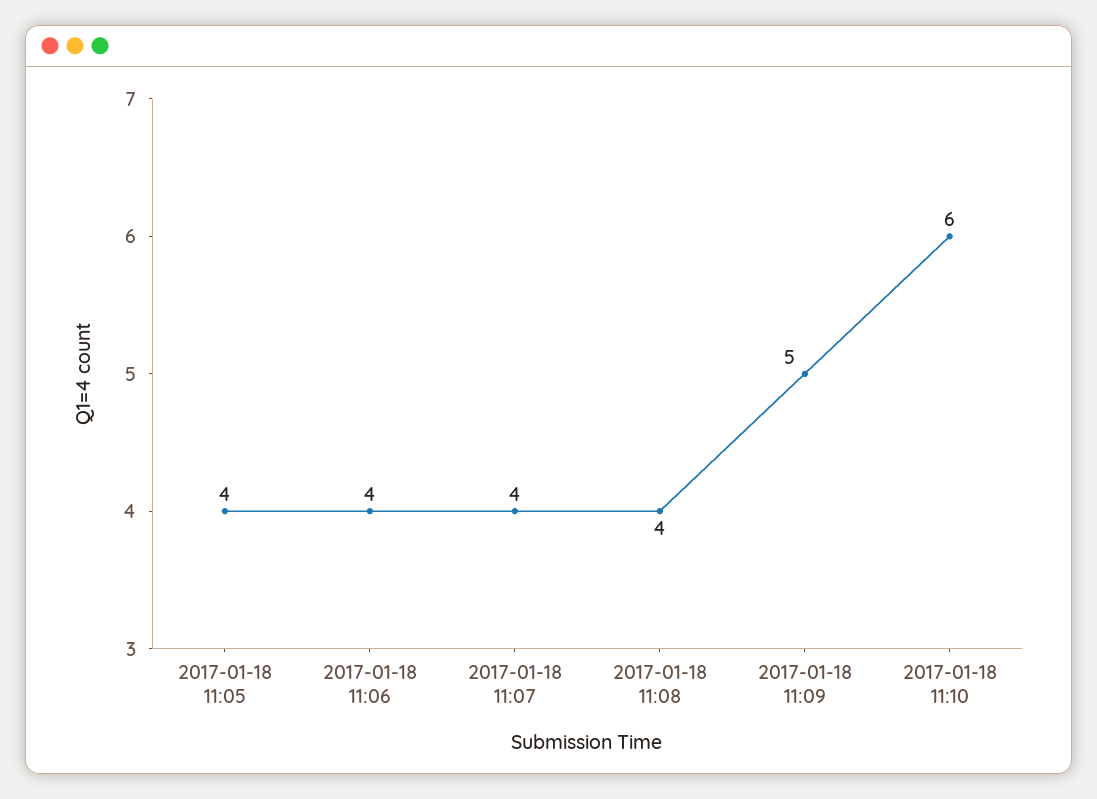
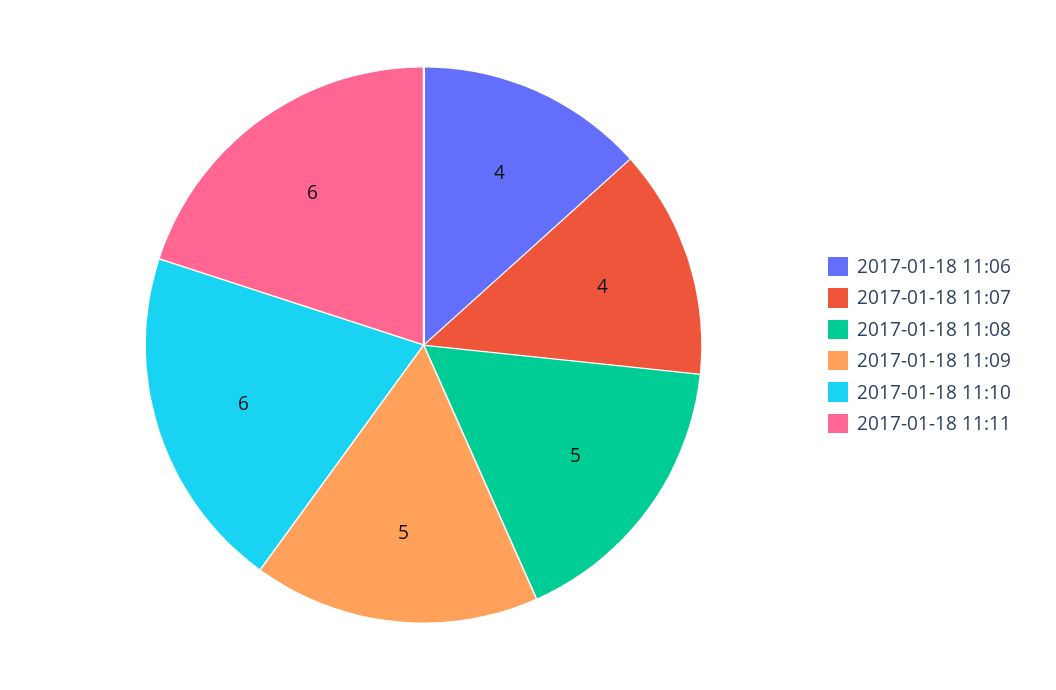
2017-01-18 11:05: 4 -> none
2017-01-18 11:08: 4 -> 5
2017-01-18 11:11: none -> 6

